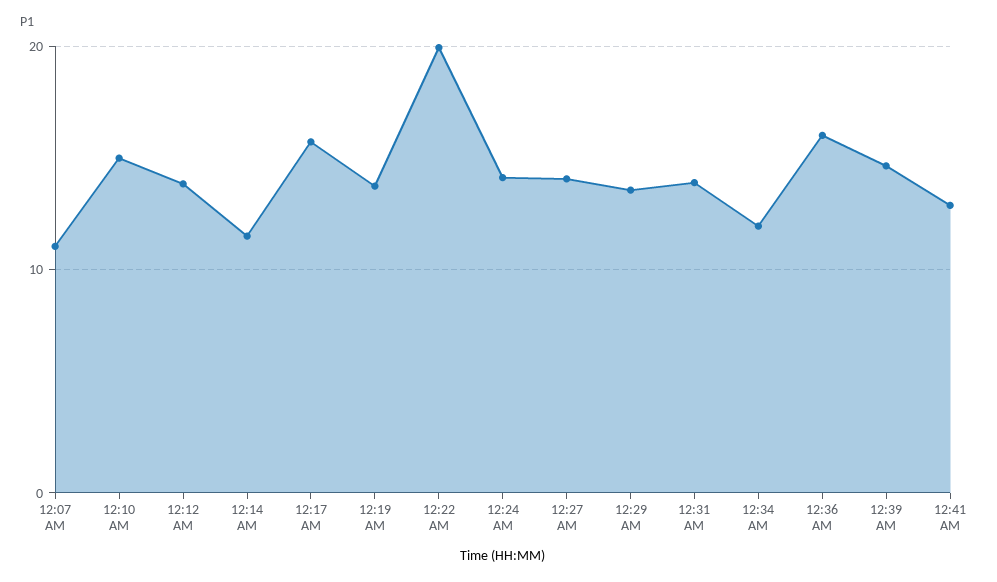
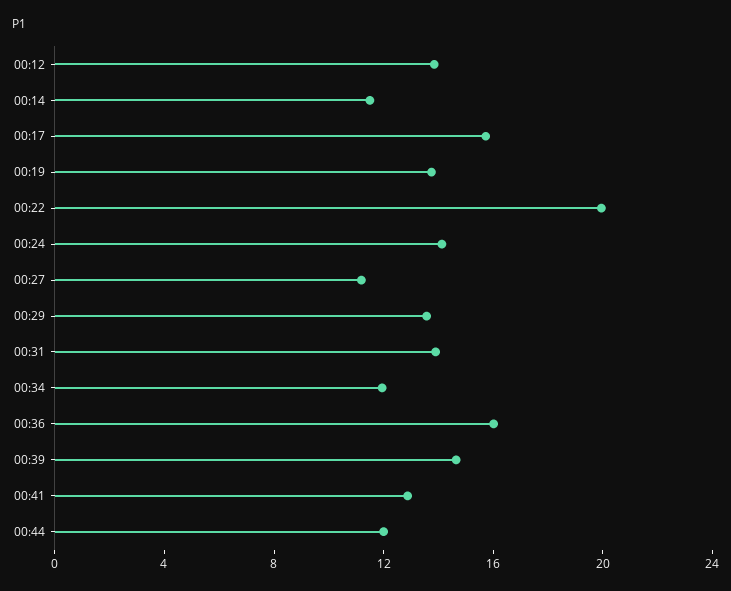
12:07 AM: 11 -> none
12:10 AM: 15 -> none
12:27 AM: 14 -> 11
00:44: none -> 12

